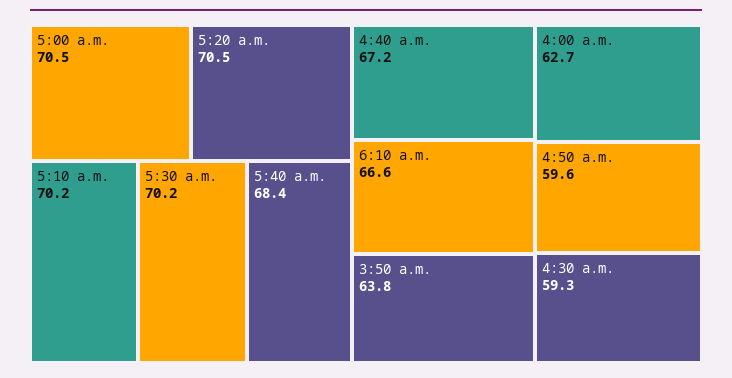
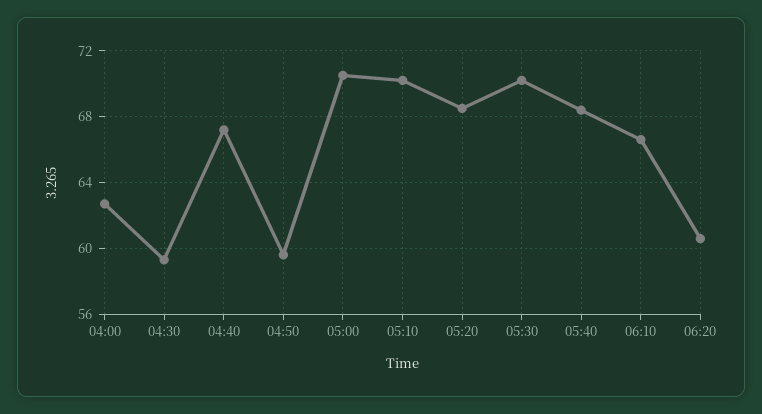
5:20 a.m.: 70.5 -> 68.5
3:50 a.m.: 63.8 -> none
06:20: none -> 60.5

